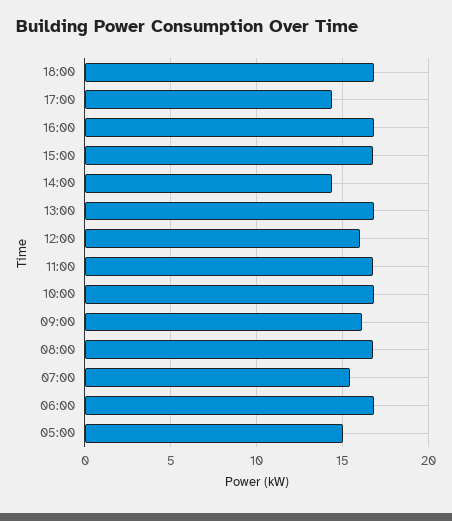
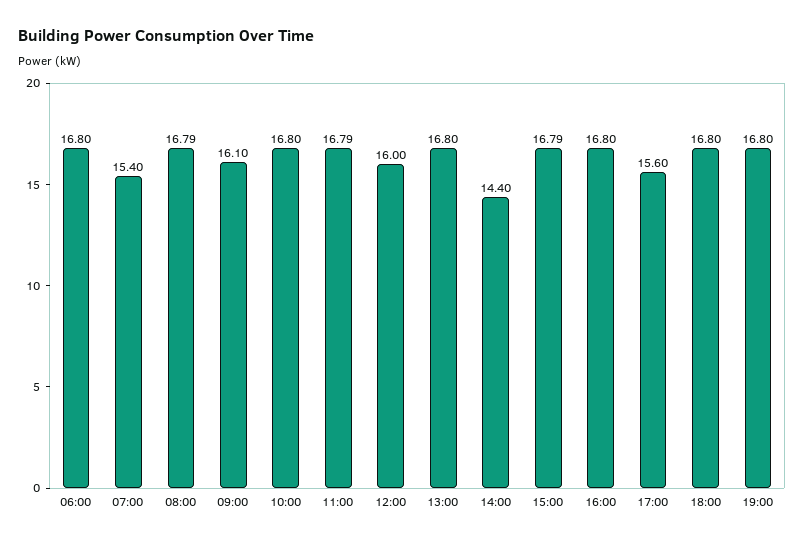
17:00: 14.5 -> 15.6
05:00: 15 -> none
19:00: none -> 16.8

